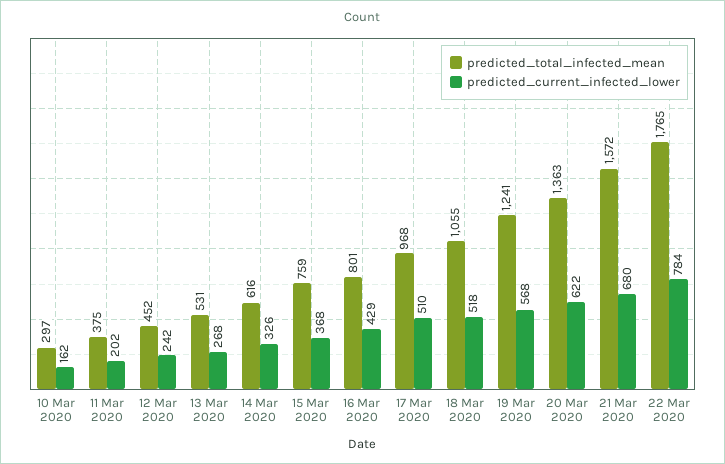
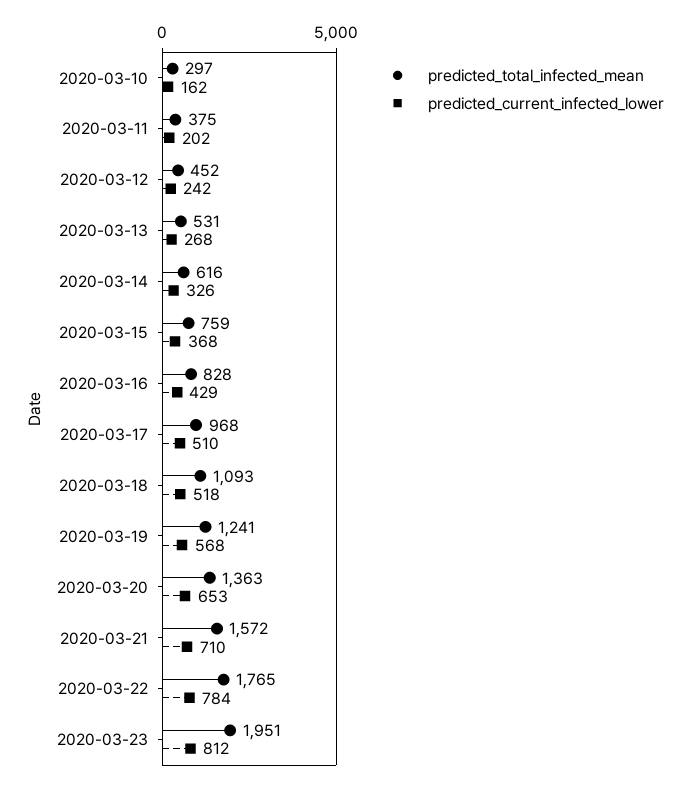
predicted_total_infected_mean, 16 Mar 2020: 801 -> 828
predicted_total_infected_mean, 18 Mar 2020: 1055 -> 1093
predicted_current_infected_lower, 20 Mar 2020: 622 -> 653
predicted_current_infected_lower, 21 Mar 2020: 680 -> 710
predicted_total_infected_mean, 2020-03-23: none -> 1951
predicted_current_infected_lower, 2020-03-23: none -> 812

